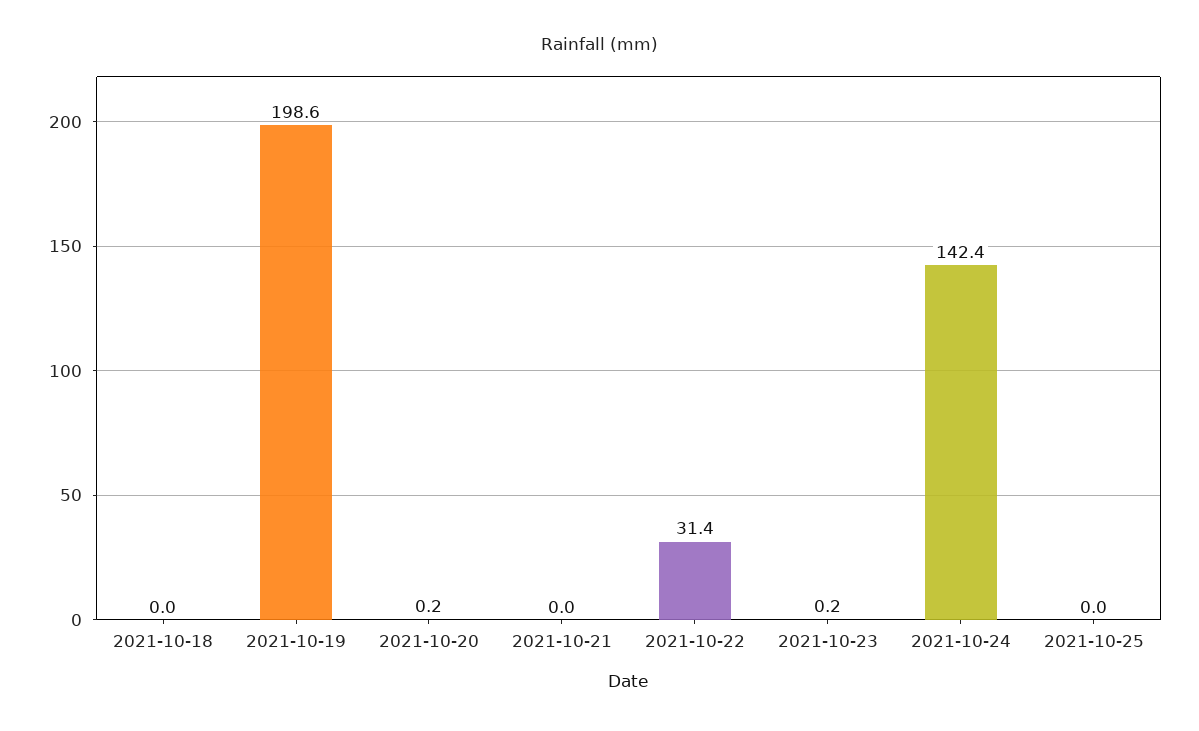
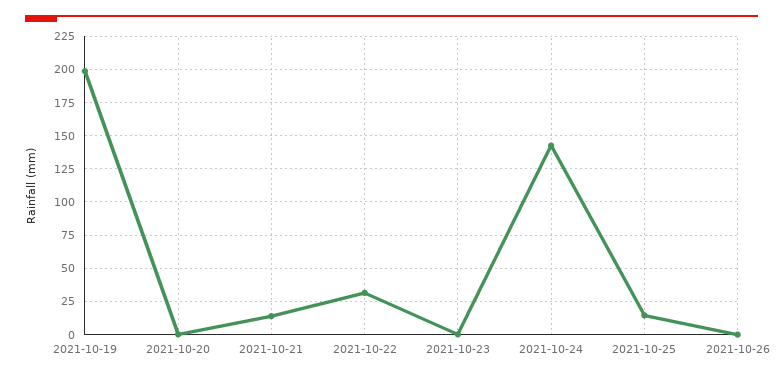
2021-10-18: 0 -> none
2021-10-21: 0 -> 15
2021-10-25: 0 -> 15
2021-10-26: none -> 0

